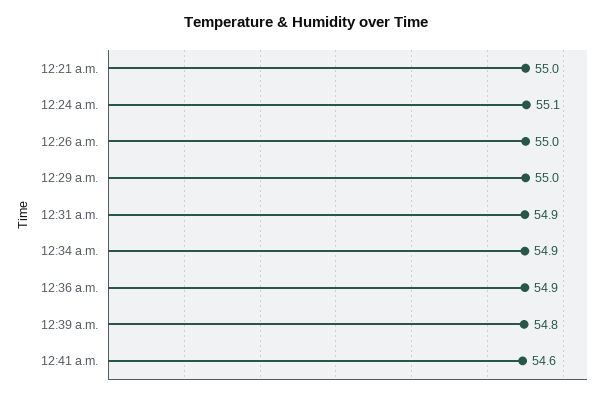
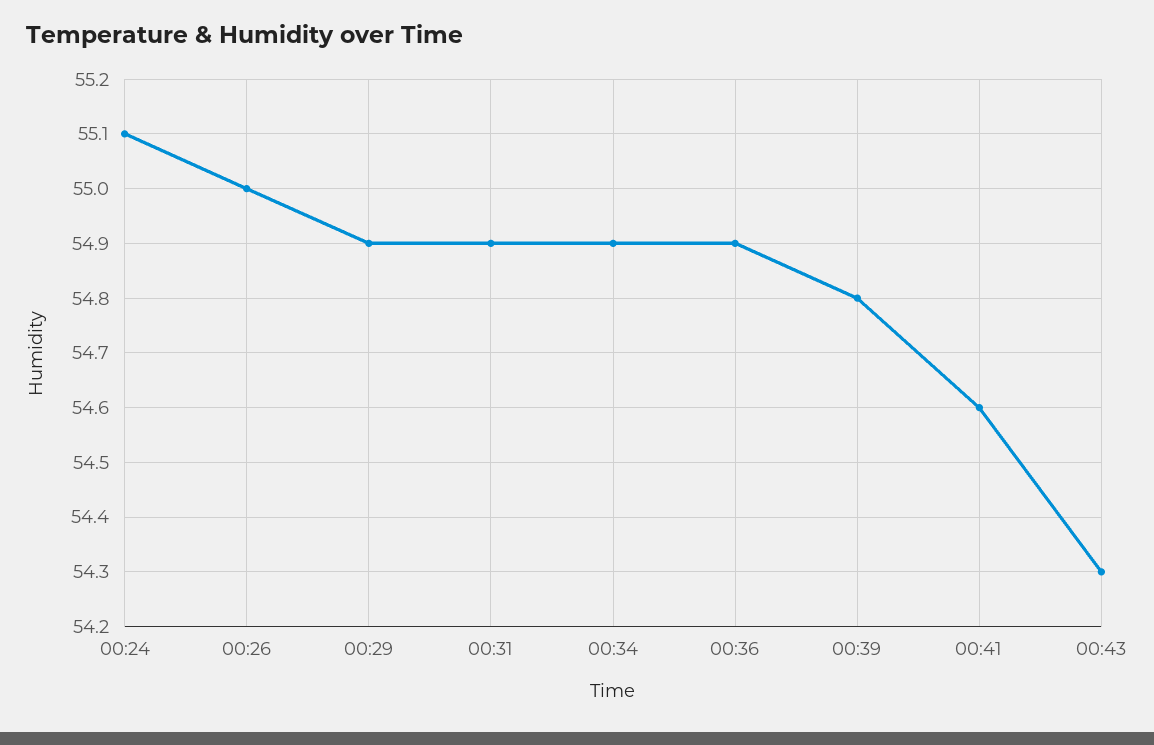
12:21 a.m.: 55 -> none
12:29 a.m.: 55 -> 54.9
00:43: none -> 54.3

